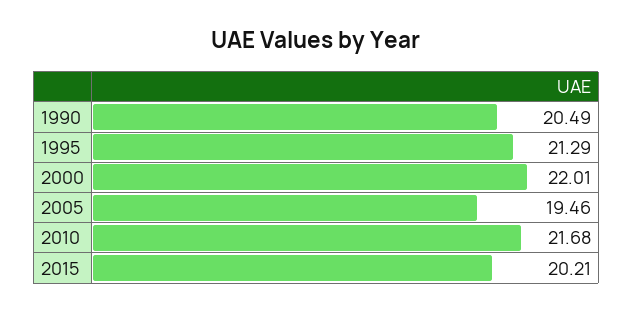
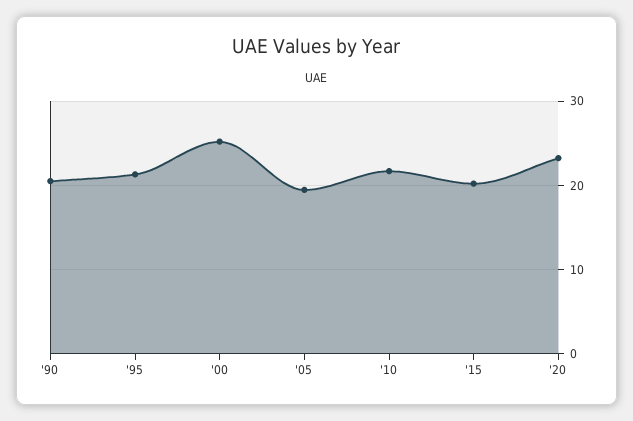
2000: 22.01 -> 25
'20: none -> 23

